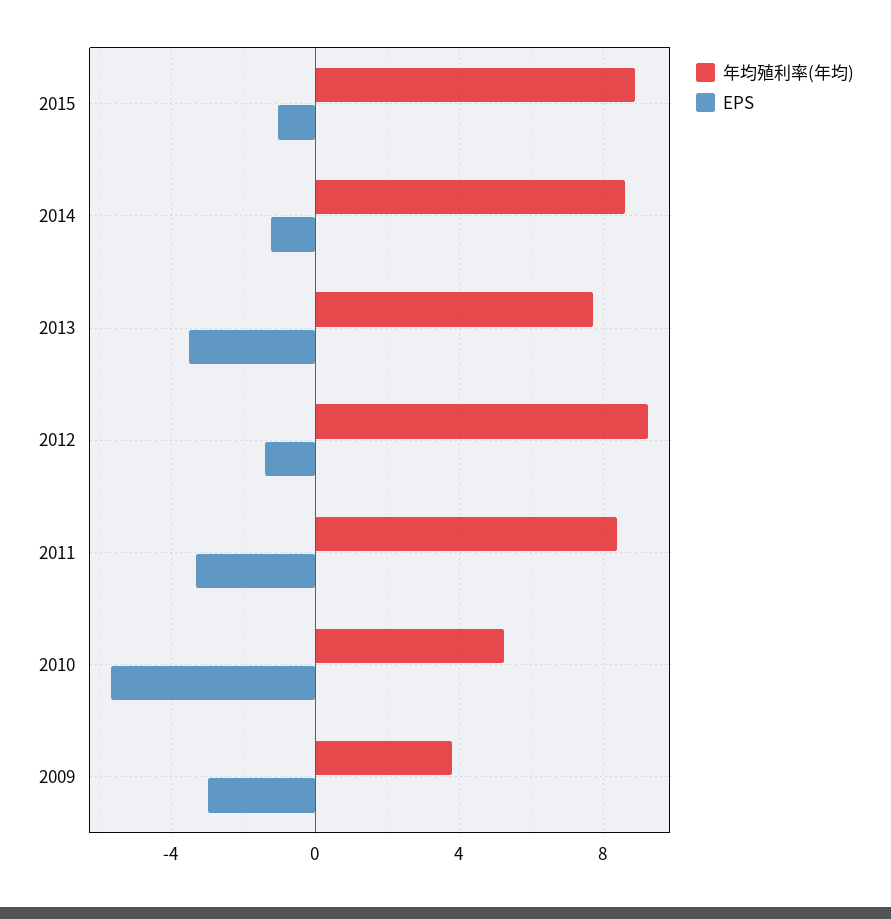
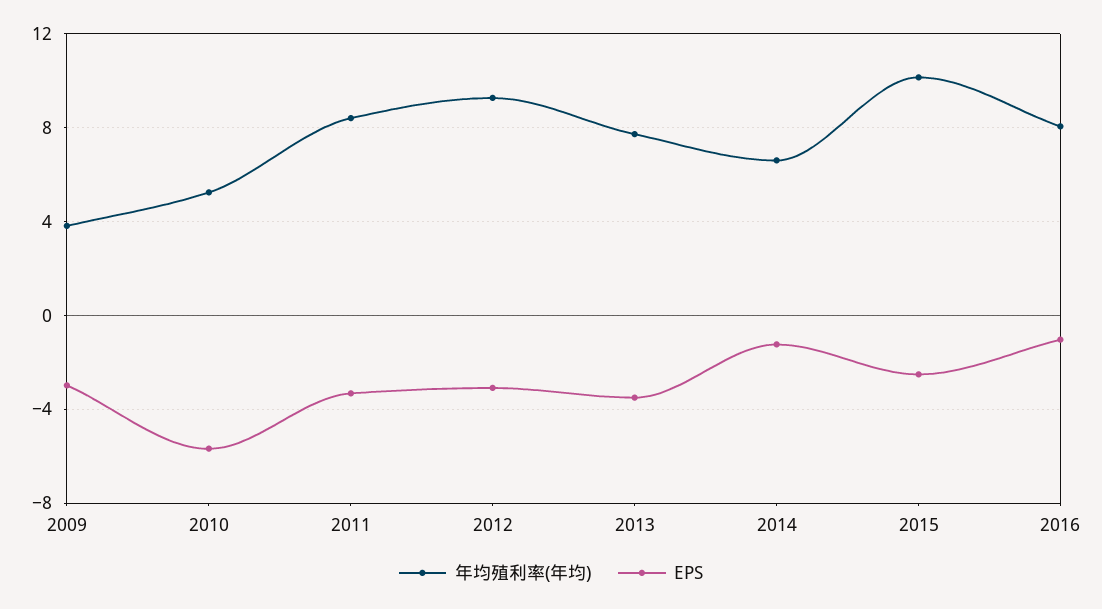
年均殖利率(年均), 2015: 9 -> 10
EPS, 2015: -1 -> -2.5
年均殖利率(年均), 2014: 8.5 -> 6.5
EPS, 2012: -1.5 -> -3
年均殖利率(年均), 2016: none -> 8
EPS, 2016: none -> -1

